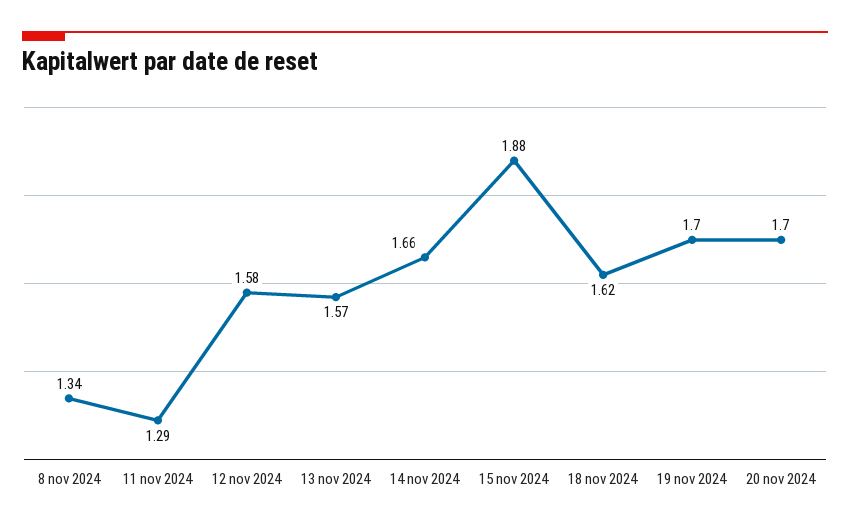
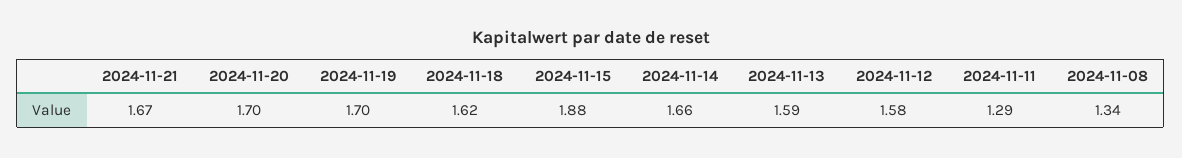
13 nov 2024: 1.57 -> 1.59
2024-11-21: none -> 1.67

